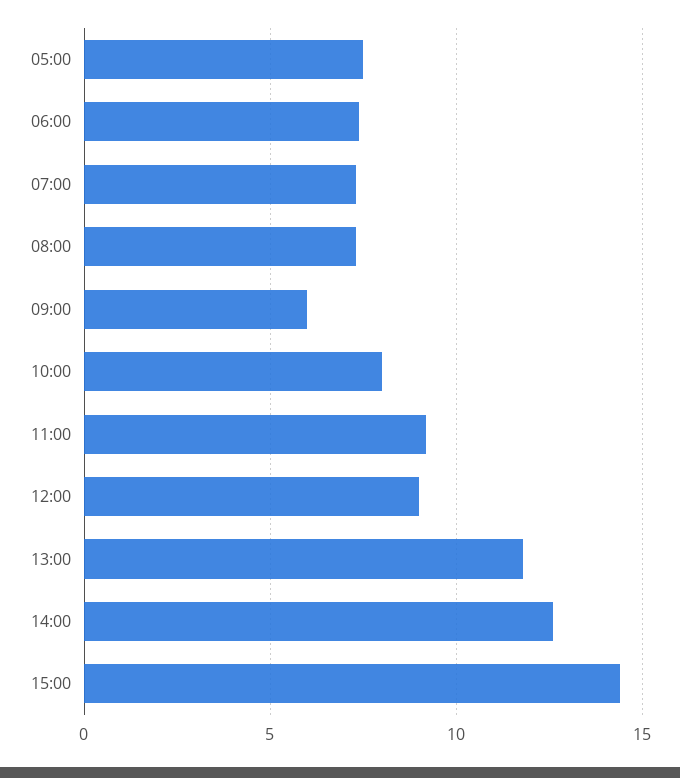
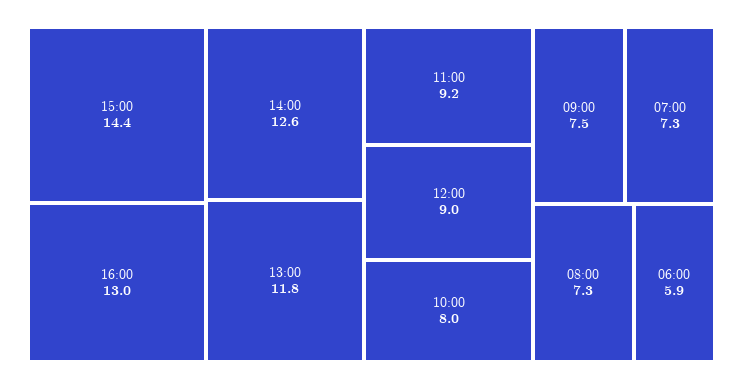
05:00: 7.5 -> none
06:00: 7.5 -> 5.9
09:00: 6 -> 7.5
16:00: none -> 13

